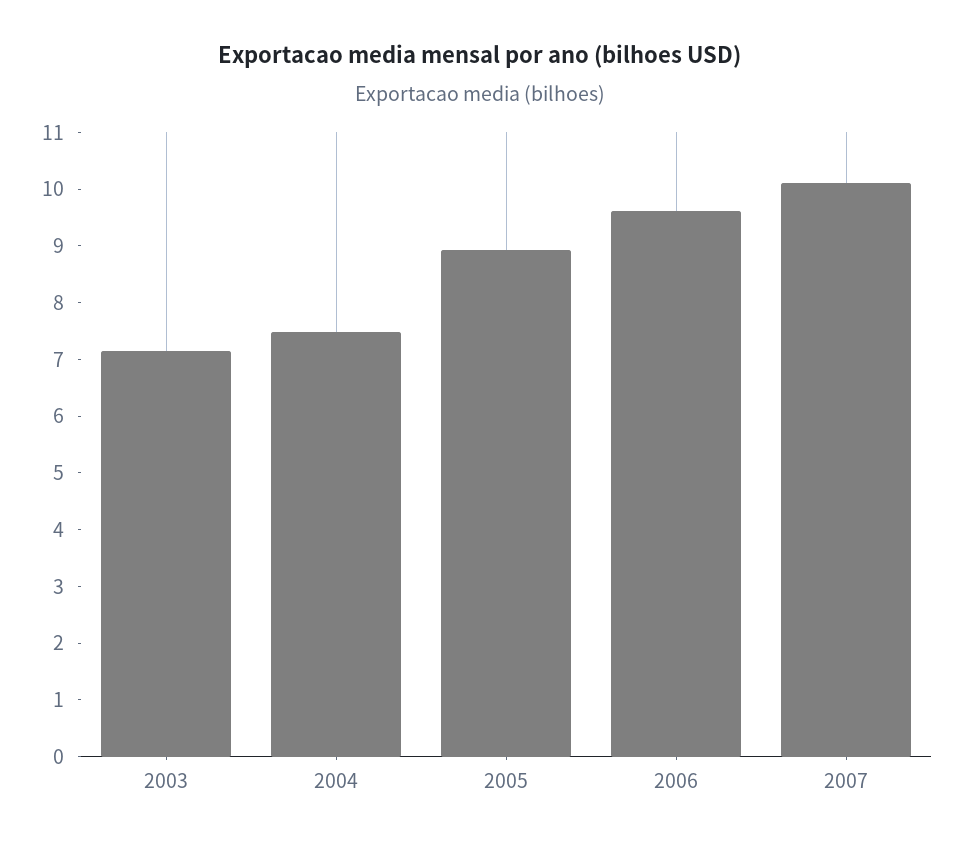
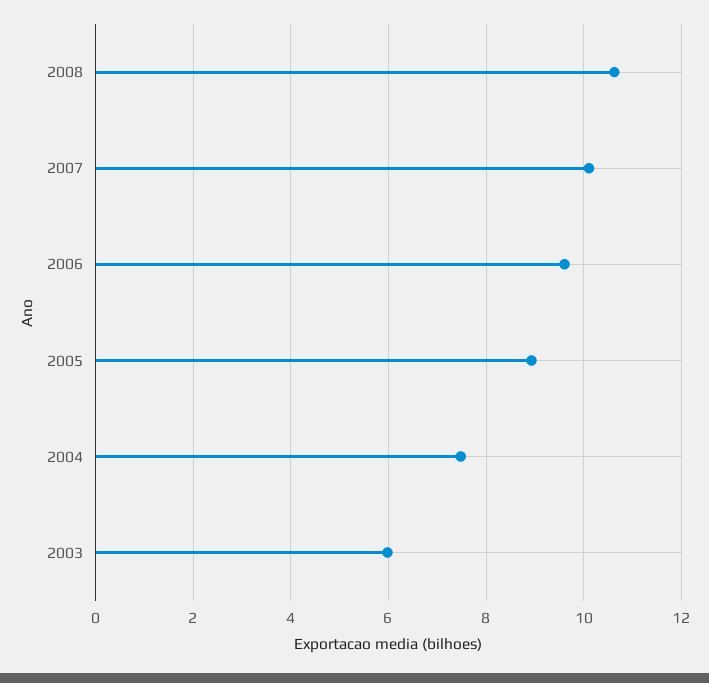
2003: 7.2 -> 6
2008: none -> 10.6

